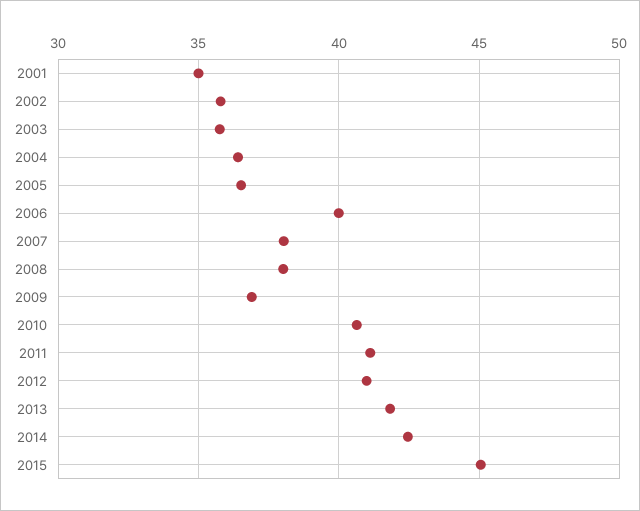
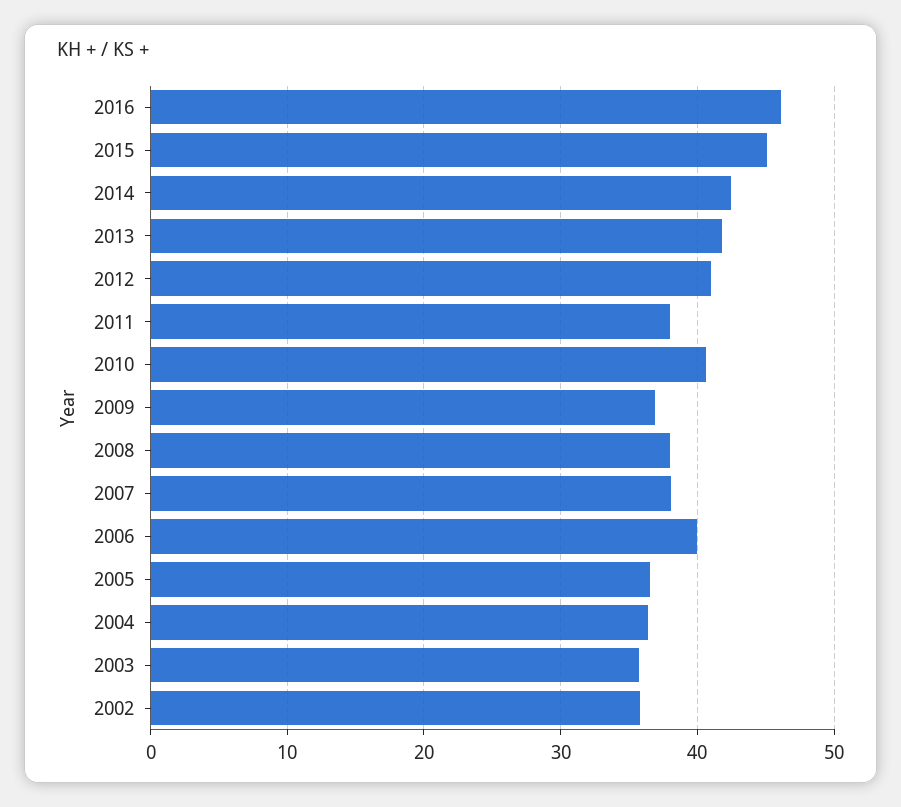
2001: 35 -> none
2011: 41 -> 38
2016: none -> 46

